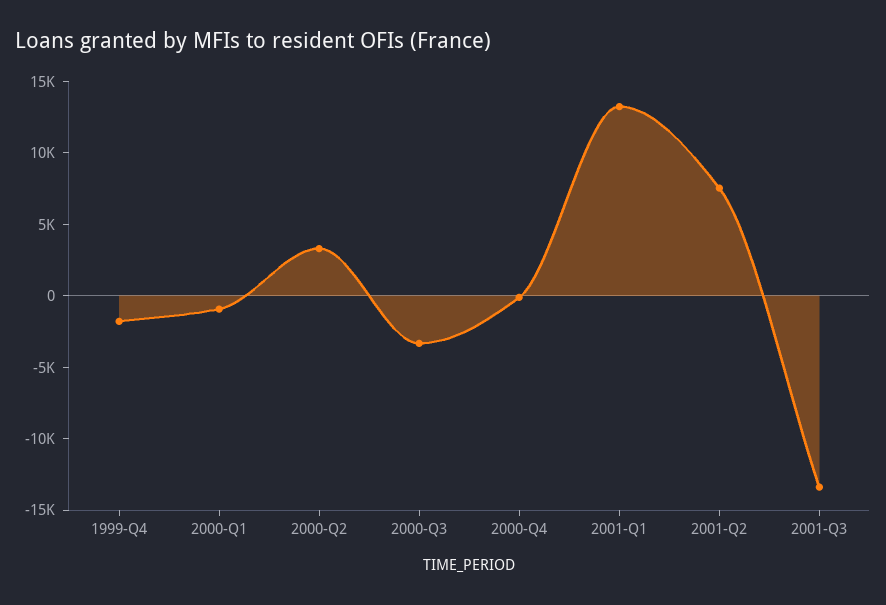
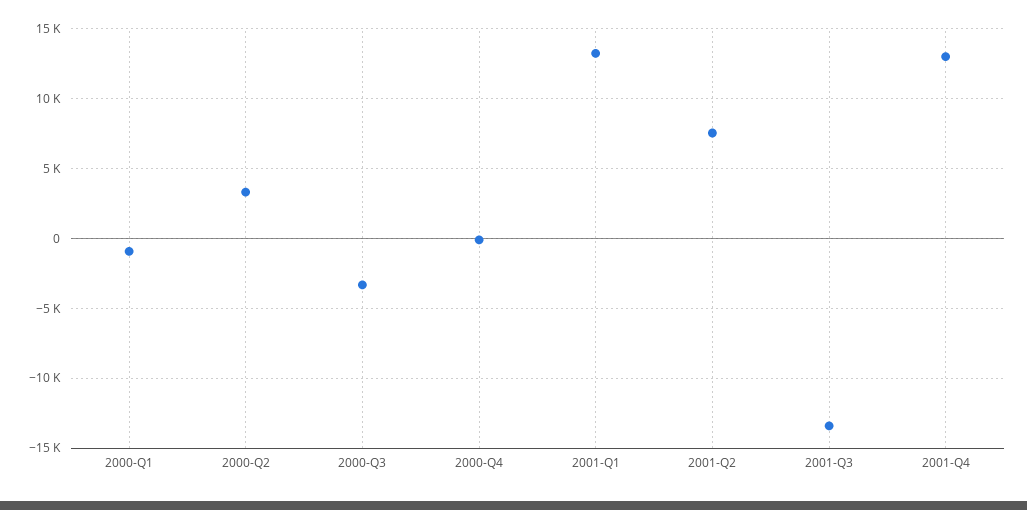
1999-Q4: -2000 -> none
2001-Q4: none -> 13000

